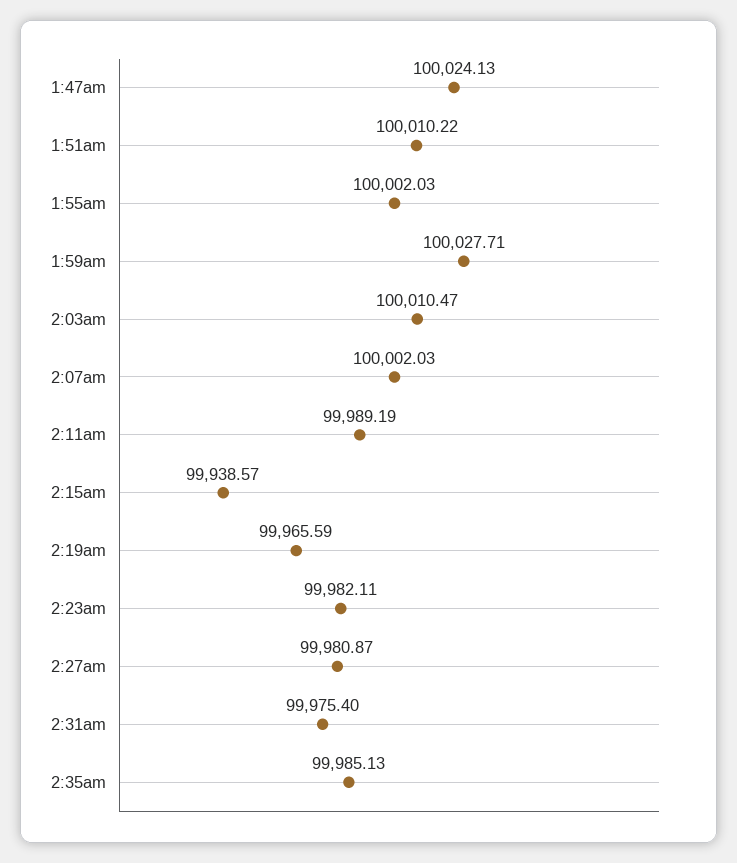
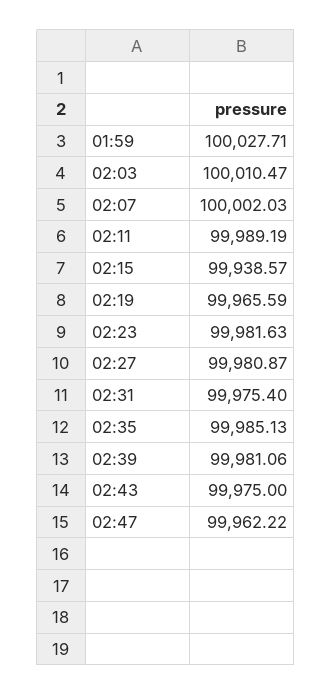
1:47am: 100024.13 -> none
1:51am: 100010.22 -> none
1:55am: 100002.03 -> none
2:23am: 99982.11 -> 99981.63
02:39: none -> 99981.06
02:43: none -> 99975
02:47: none -> 99962.22

